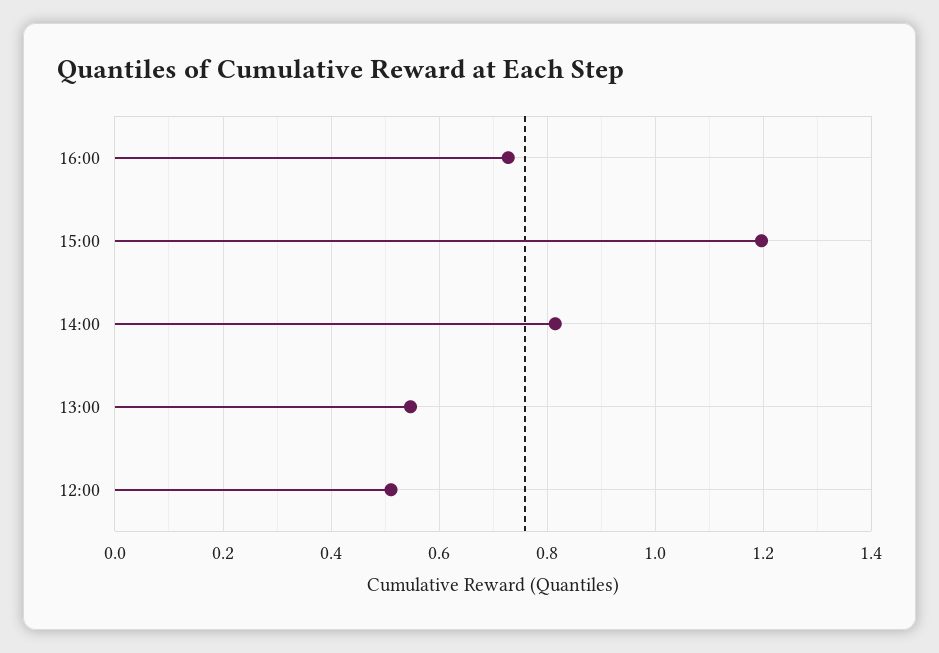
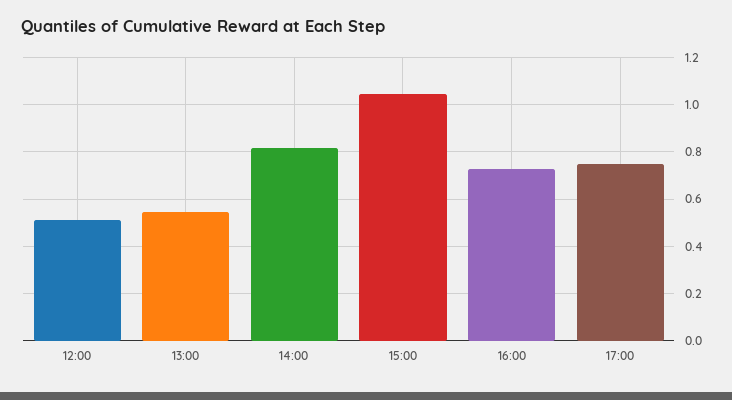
15:00: 1.2 -> 1.05
17:00: none -> 0.75

